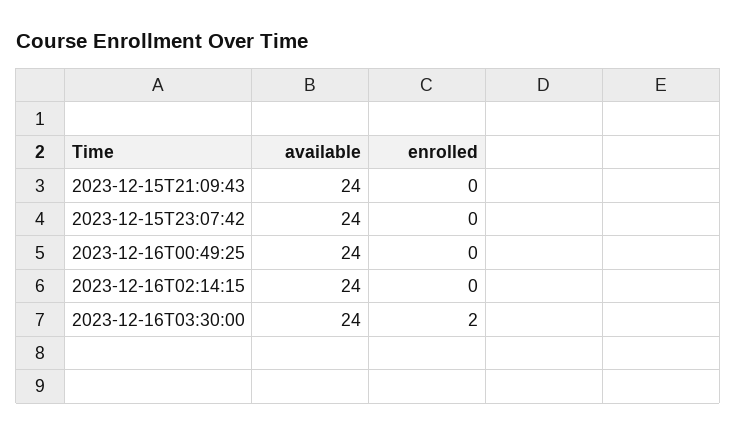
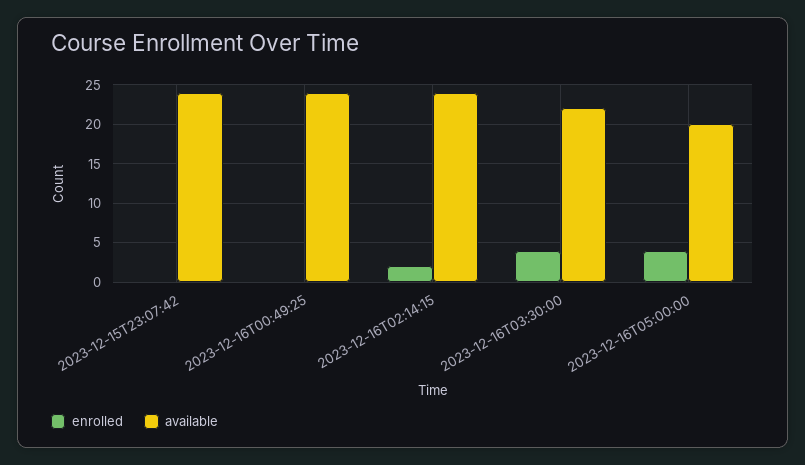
available, 2023-12-15T21:09:43: 24 -> none
enrolled, 2023-12-15T21:09:43: 0 -> none
enrolled, 2023-12-16T02:14:15: 0 -> 2
available, 2023-12-16T03:30:00: 24 -> 22
enrolled, 2023-12-16T03:30:00: 2 -> 4
enrolled, 2023-12-16T05:00:00: none -> 4
available, 2023-12-16T05:00:00: none -> 20

